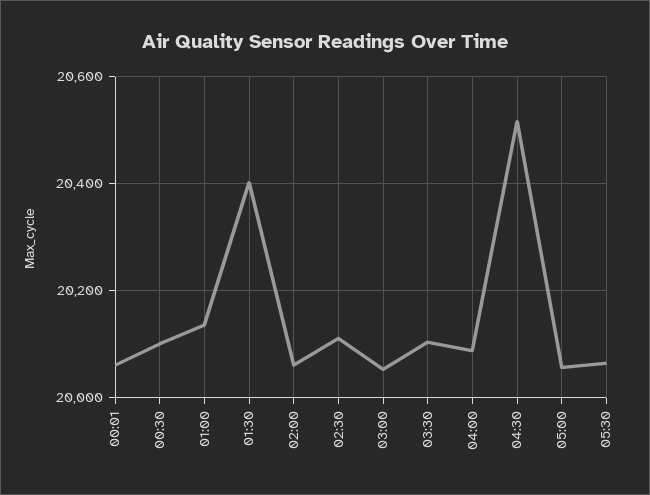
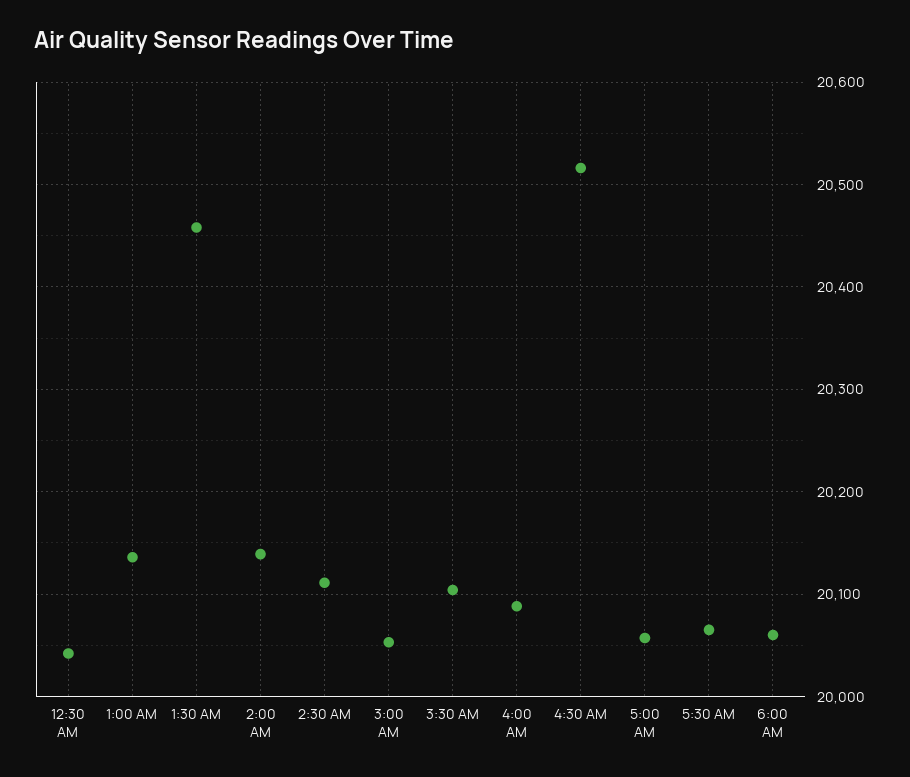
00:01: 20060 -> none
00:30: 20100 -> 20040
01:30: 20400 -> 20460
02:00: 20060 -> 20140
6:00 AM: none -> 20060

